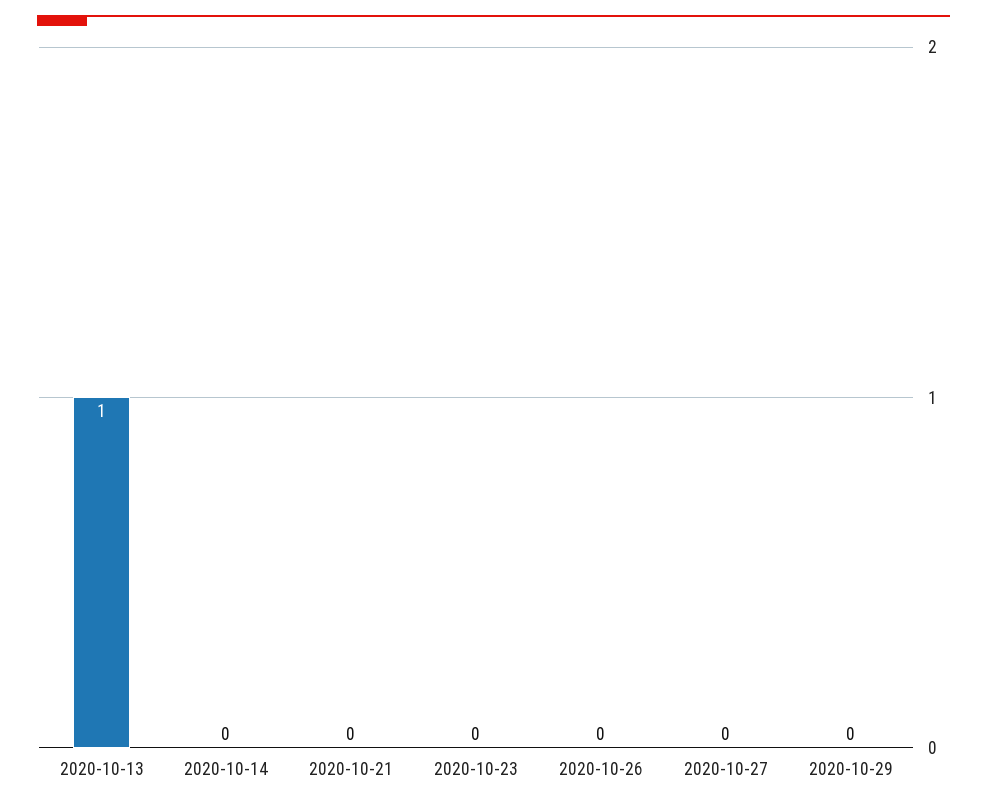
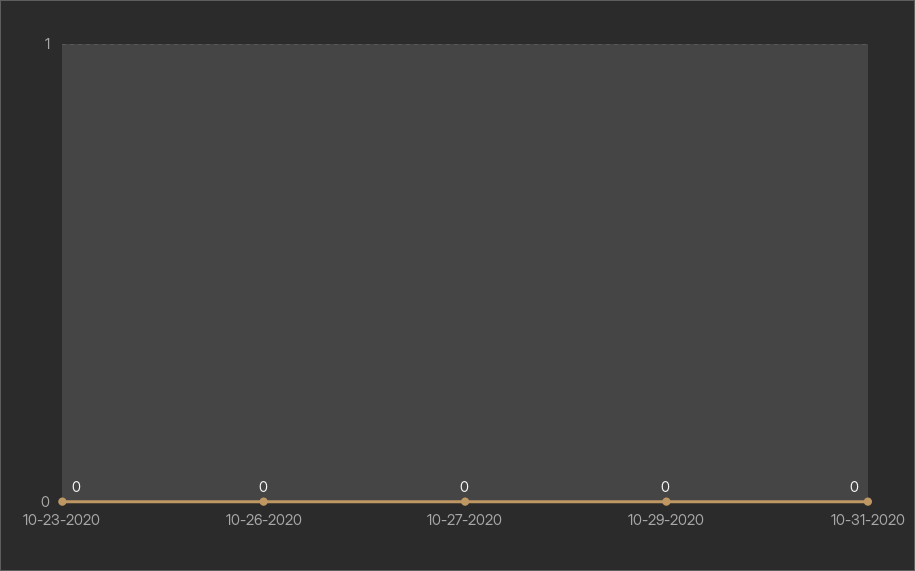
2020-10-13: 1 -> none
2020-10-14: 0 -> none
2020-10-21: 0 -> none
10-31-2020: none -> 0

